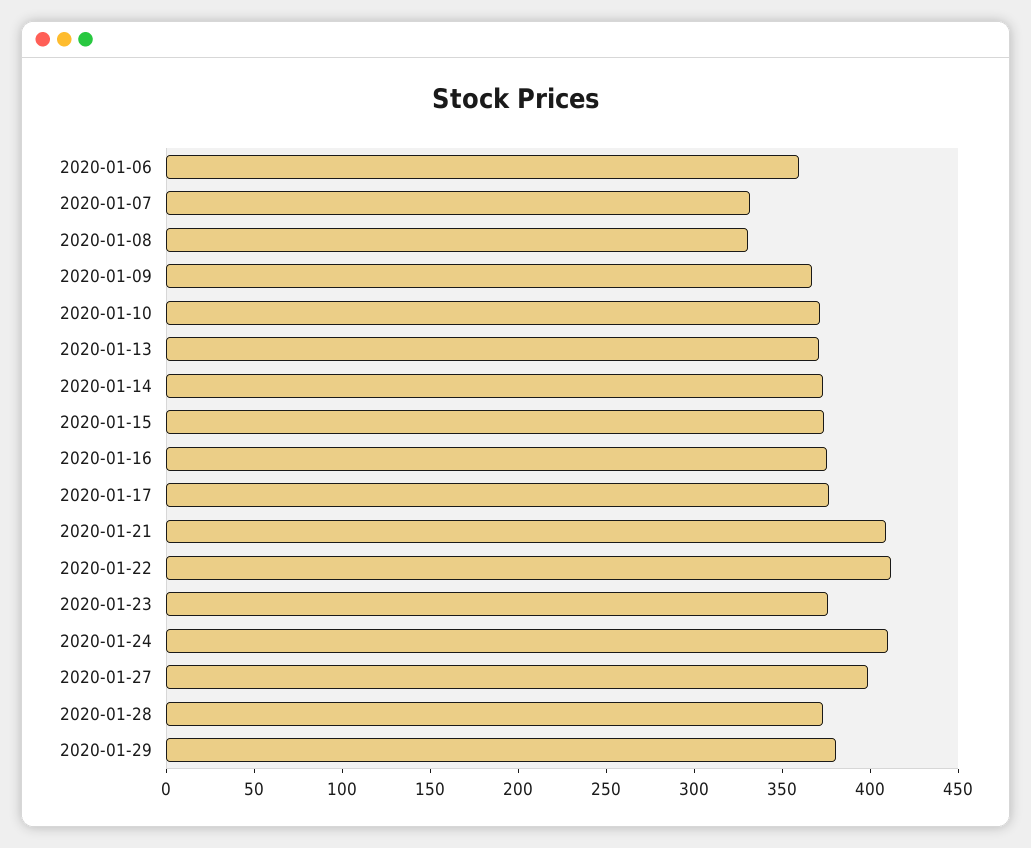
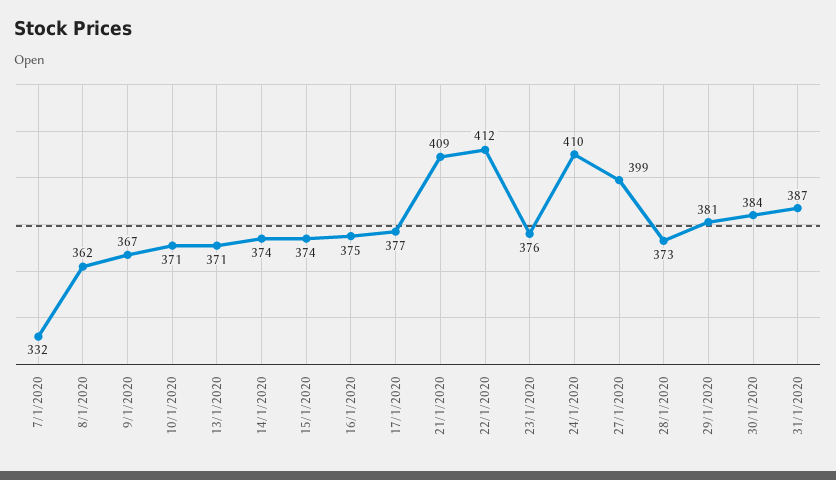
2020-01-06: 360 -> none
2020-01-08: 330 -> 362
30/1/2020: none -> 384
31/1/2020: none -> 387

